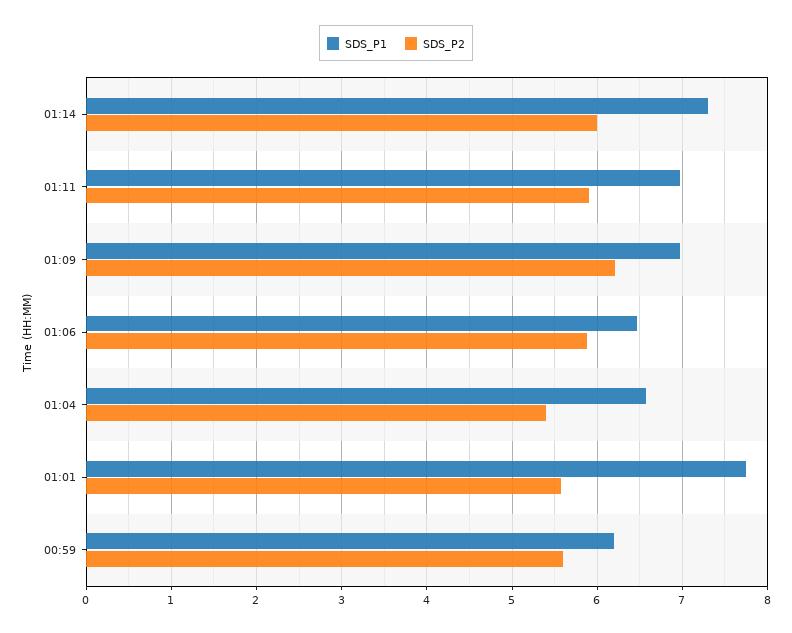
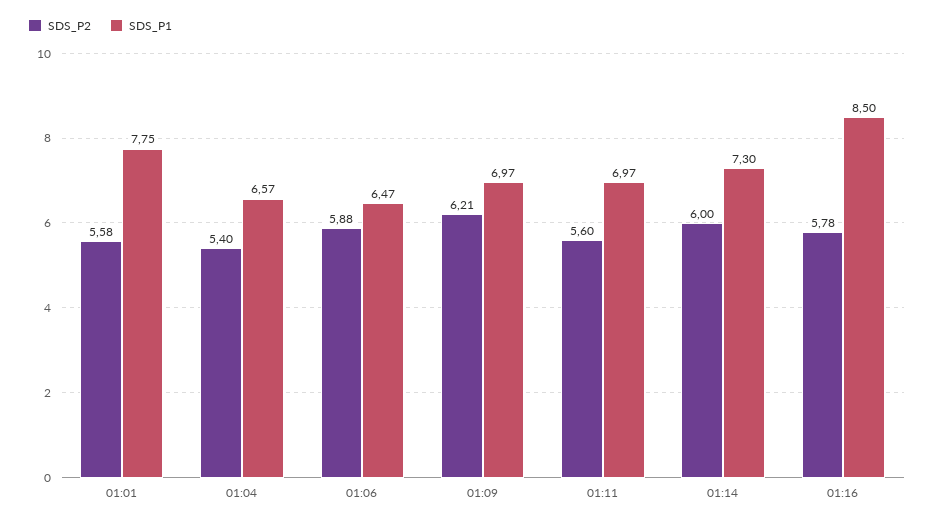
SDS_P2, 01:11: 5.9 -> 5.6
SDS_P1, 00:59: 6.2 -> none
SDS_P2, 00:59: 5.6 -> none
SDS_P2, 01:16: none -> 5.78
SDS_P1, 01:16: none -> 8.5

